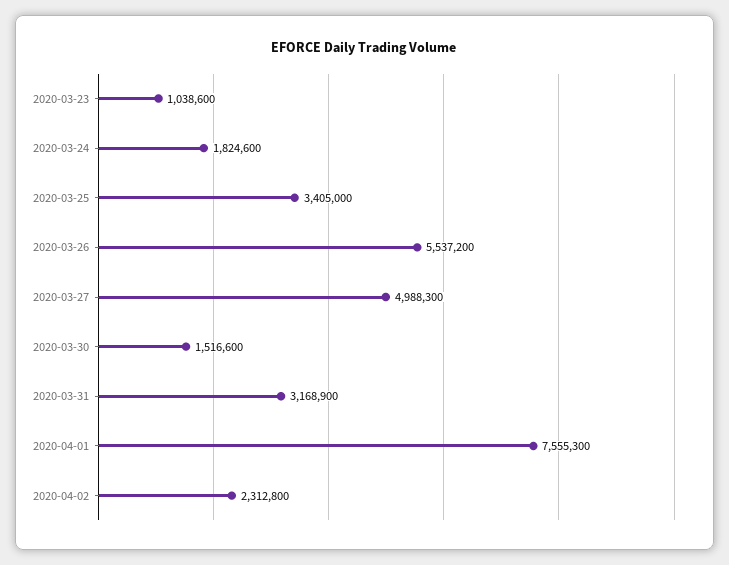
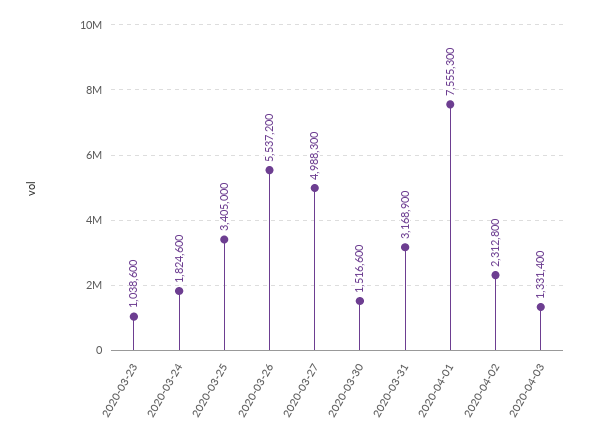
2020-04-03: none -> 1331400

